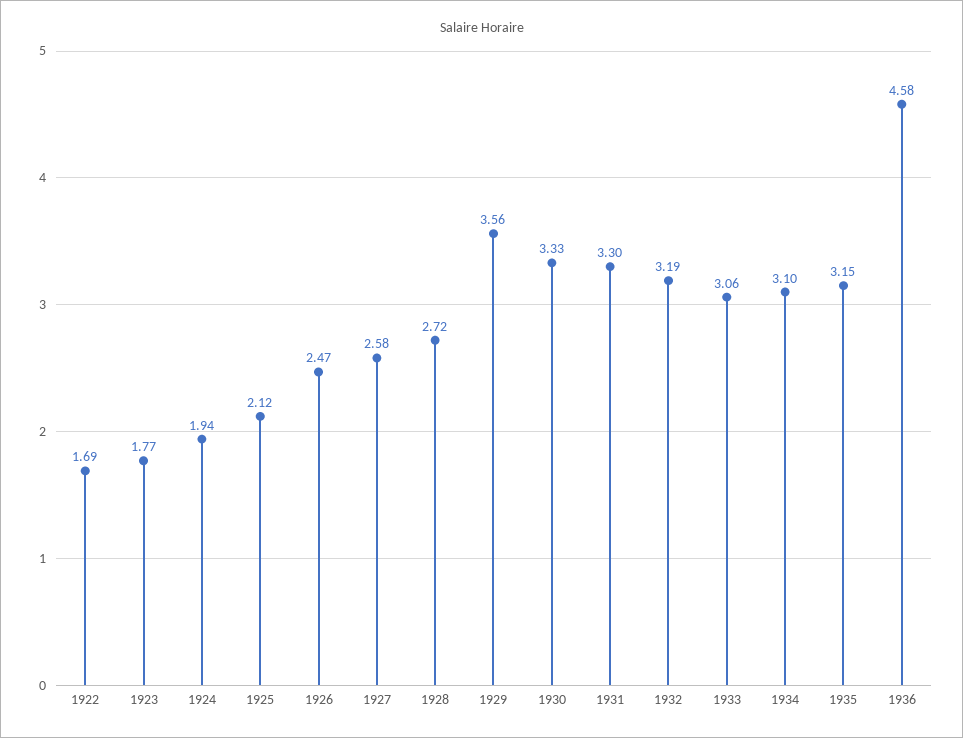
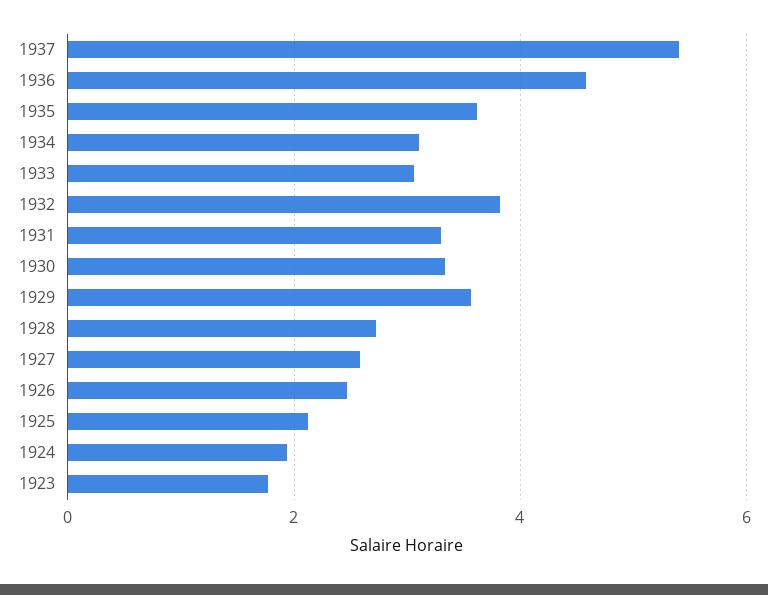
1922: 1.69 -> none
1932: 3.19 -> 3.8
1935: 3.15 -> 3.6
1937: none -> 5.4

